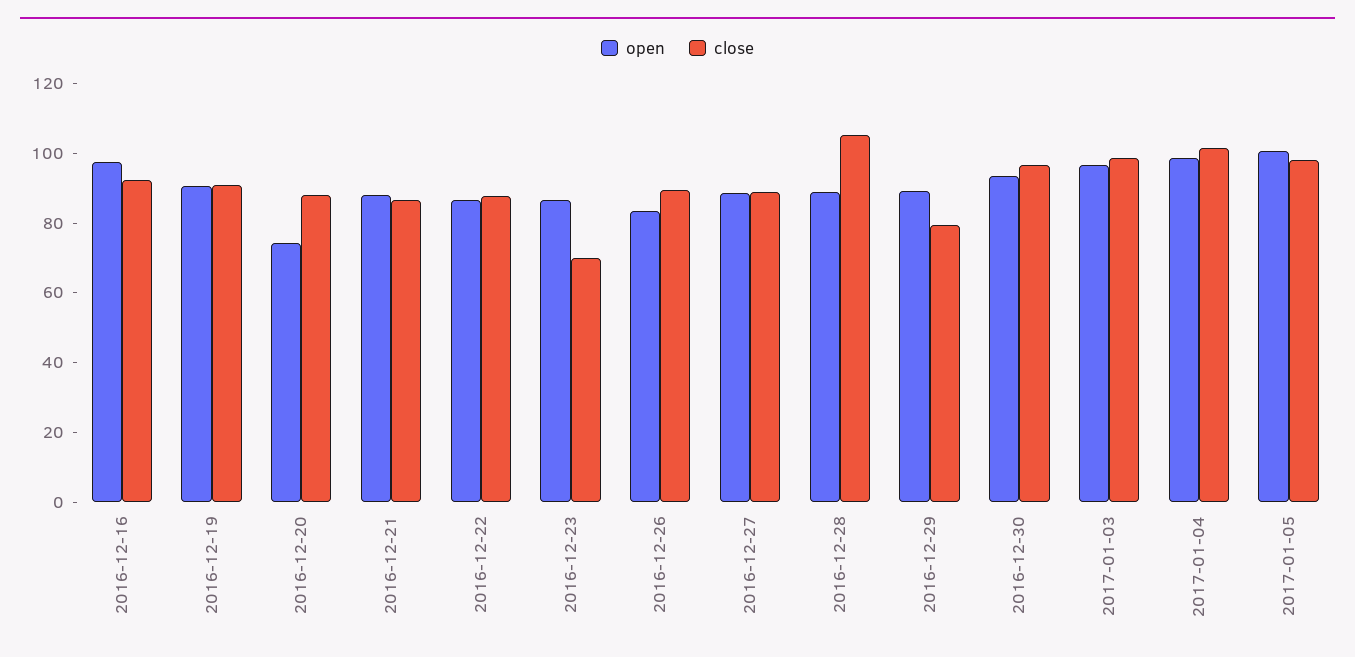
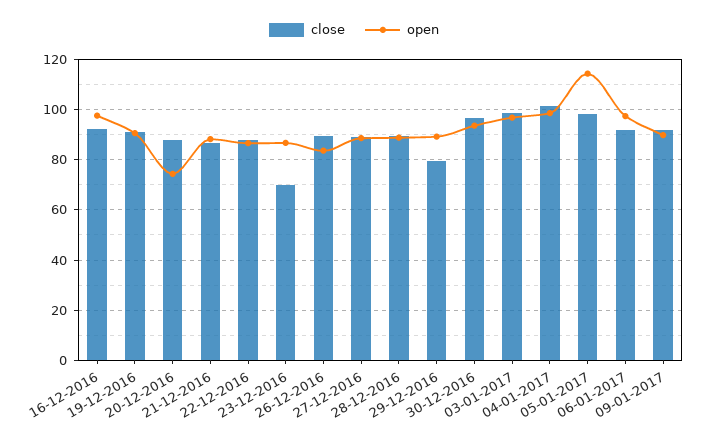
close, 2016-12-28: 105 -> 90
open, 2017-01-05: 100 -> 115
close, 06-01-2017: none -> 92.5
open, 06-01-2017: none -> 97.5
close, 09-01-2017: none -> 92.5
open, 09-01-2017: none -> 90

